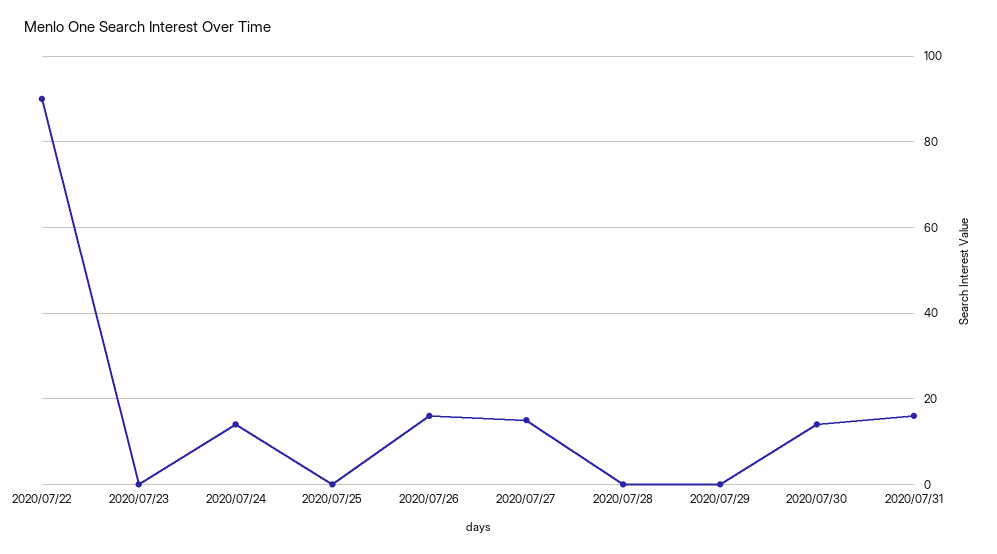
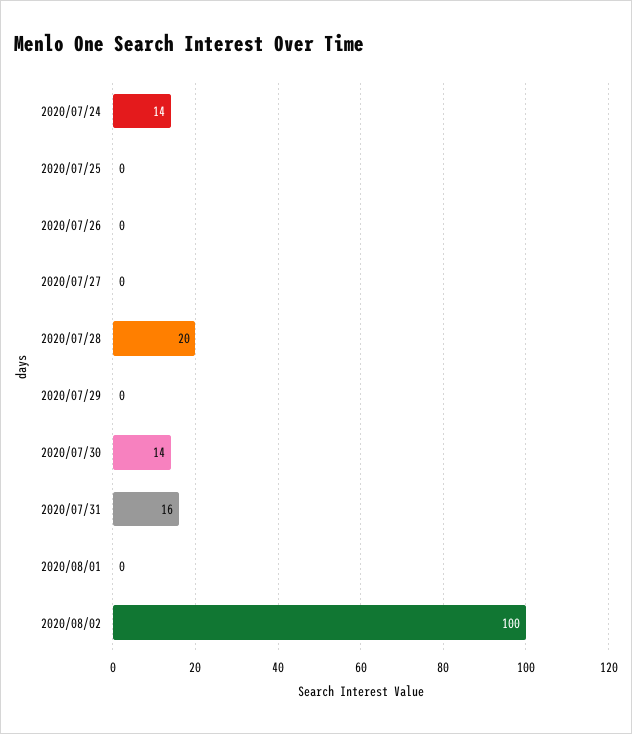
2020/07/22: 90 -> none
2020/07/23: 0 -> none
2020/07/26: 15 -> 0
2020/07/27: 15 -> 0
2020/07/28: 0 -> 20
2020/08/01: none -> 0
2020/08/02: none -> 100

